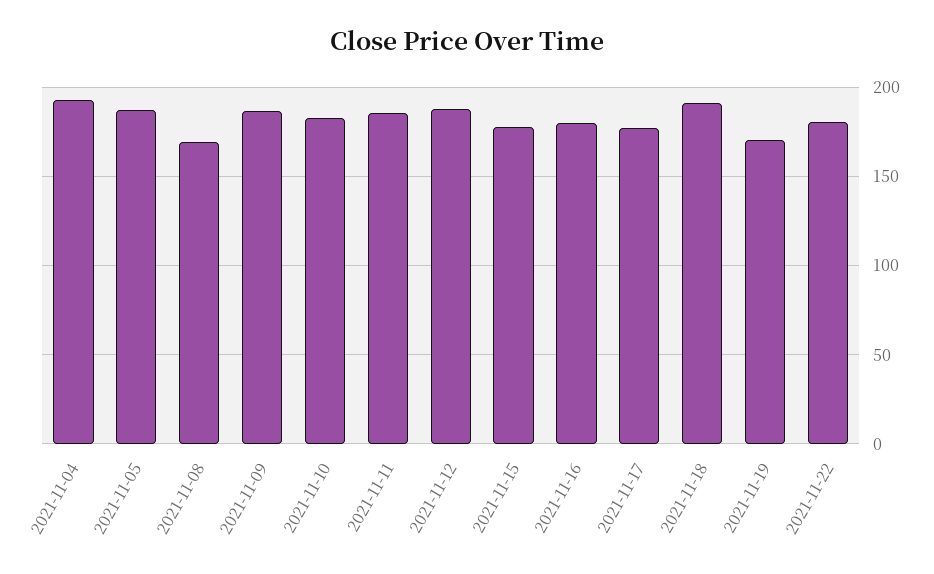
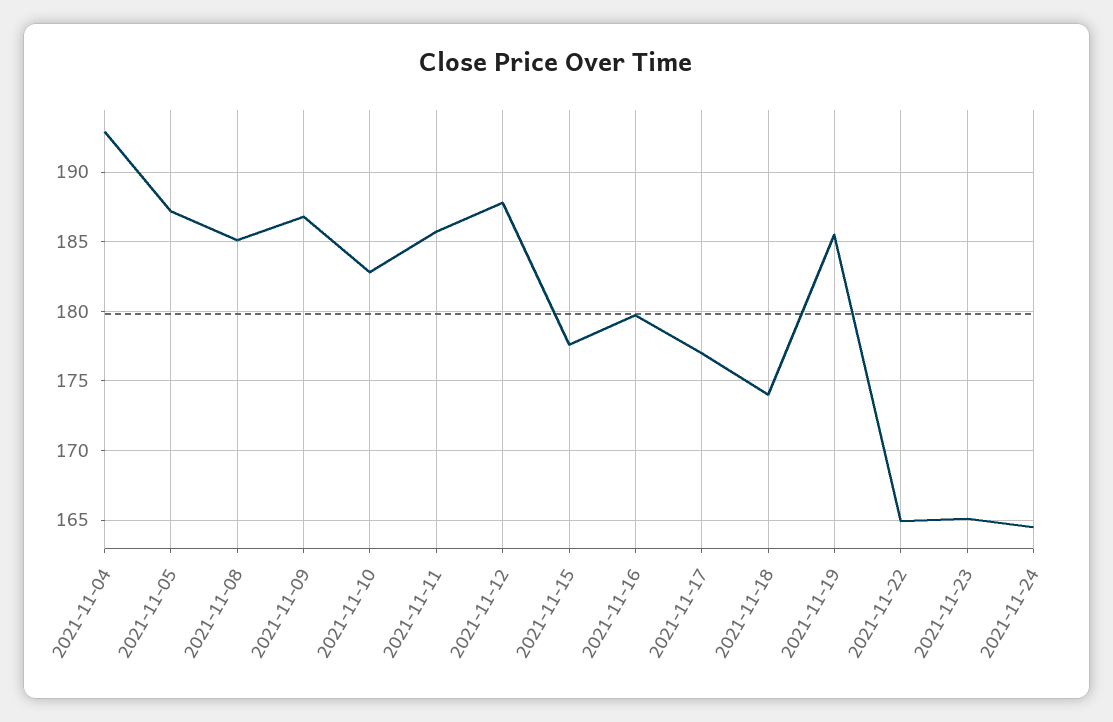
2021-11-08: 170 -> 185
2021-11-18: 190 -> 174
2021-11-19: 170 -> 185.5
2021-11-22: 180 -> 165
2021-11-23: none -> 165
2021-11-24: none -> 164.5

